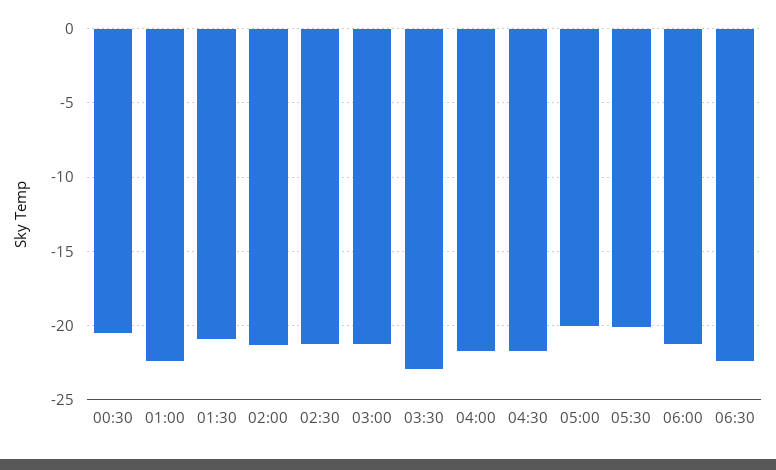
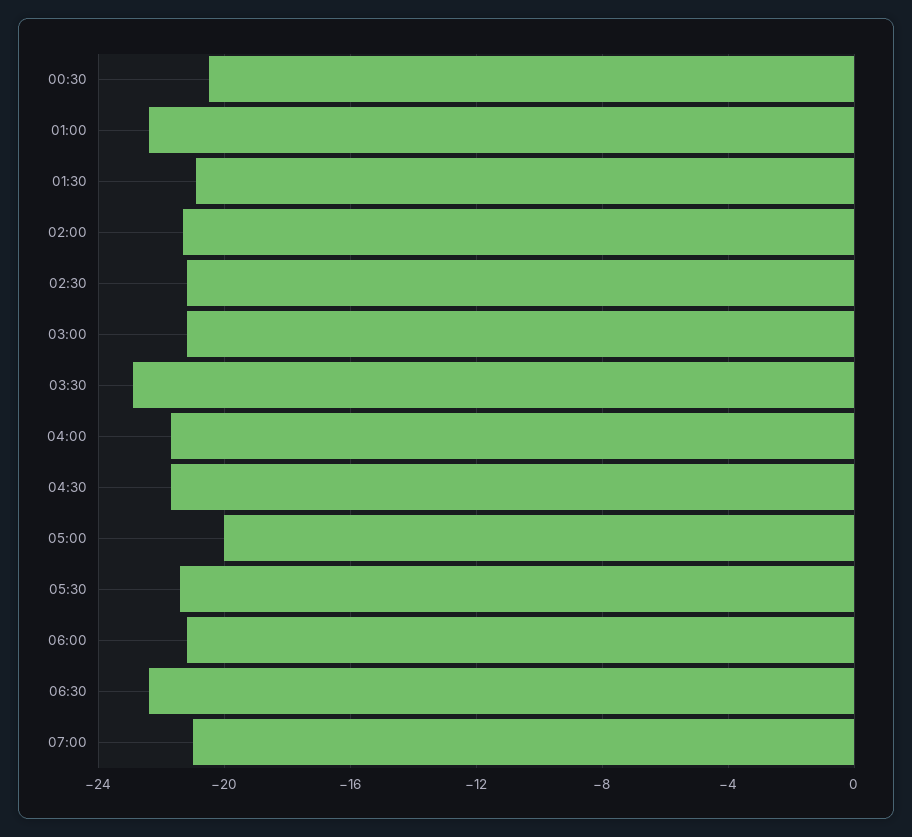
05:30: -20 -> -21.5
07:00: none -> -21

